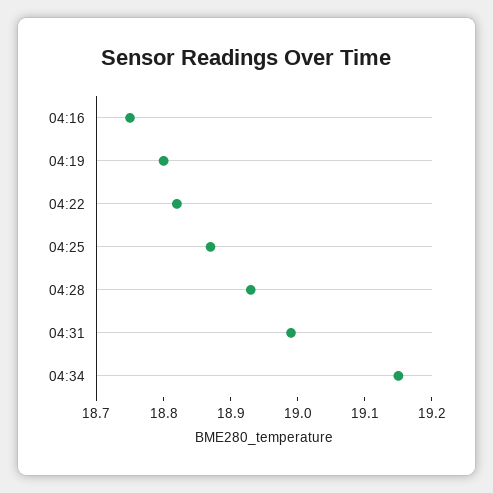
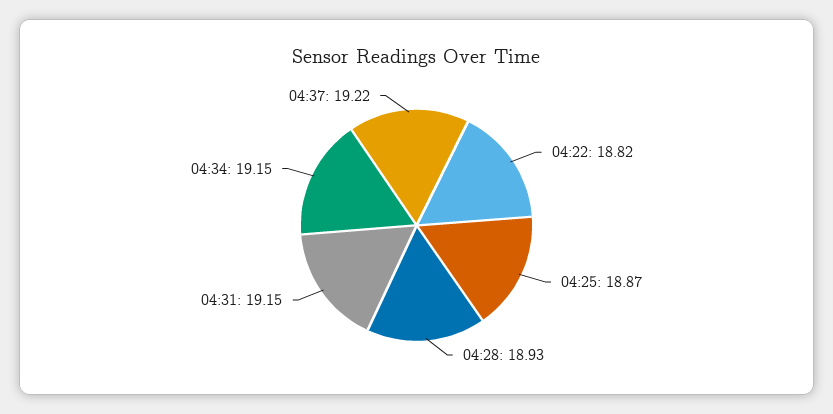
04:16: 18.75 -> none
04:19: 18.8 -> none
04:31: 19 -> 19.15
04:37: none -> 19.22

